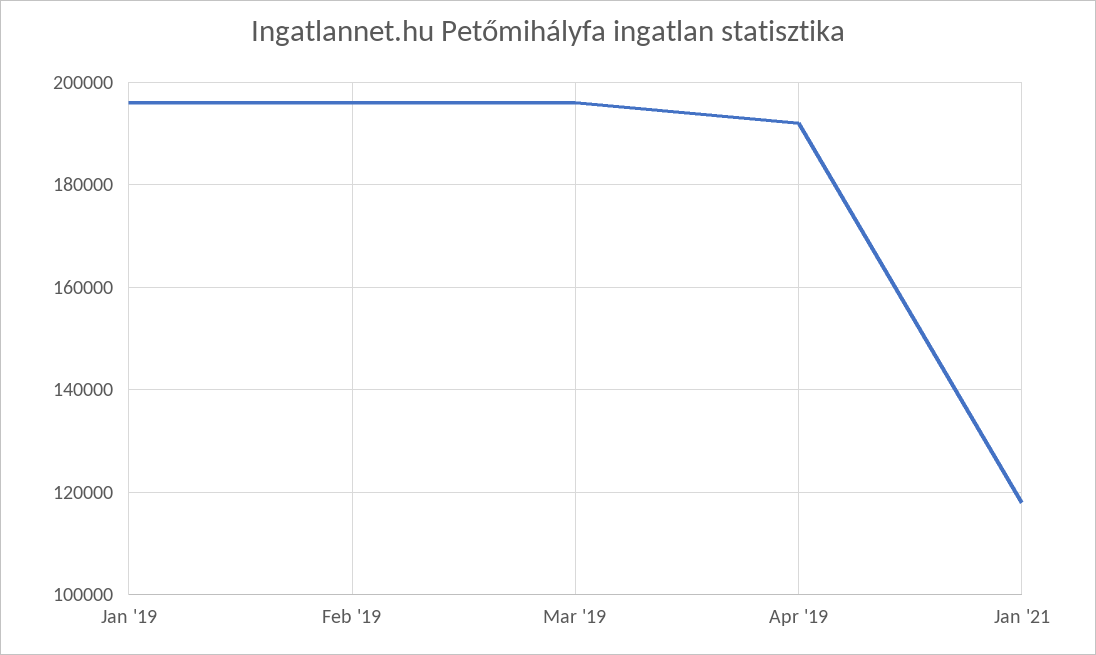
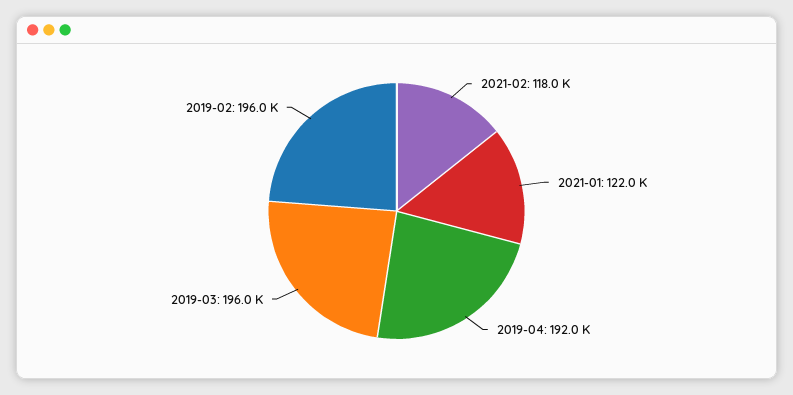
Jan '19: 196000 -> none
Jan '21: 118000 -> 122000
2021-02: none -> 118000

